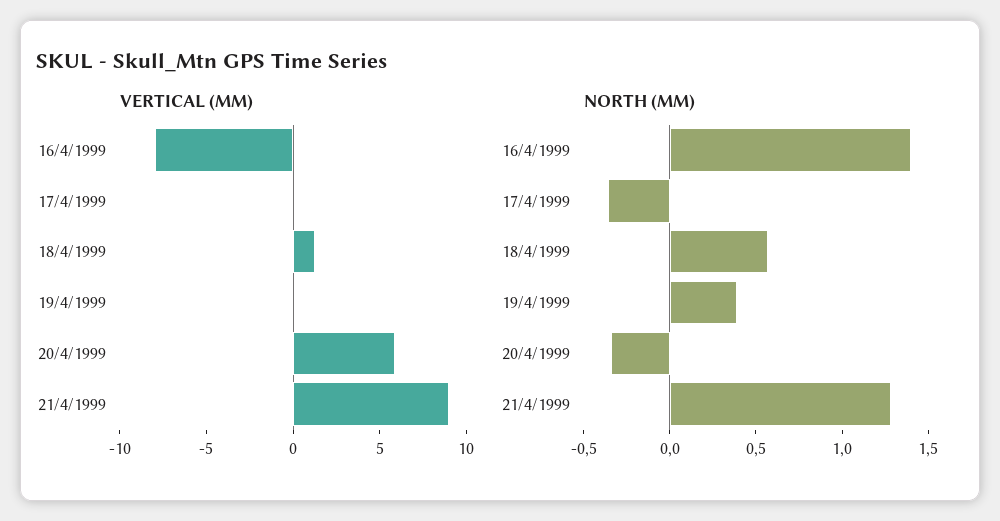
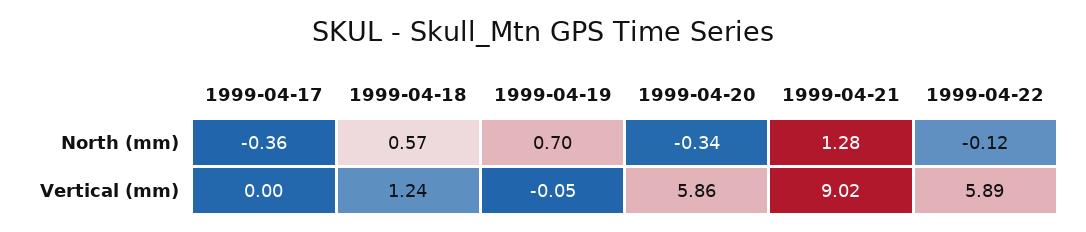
VERTICAL (MM), 16/4/1999: -8 -> none
NORTH (MM), 16/4/1999: 1.4 -> none
NORTH (MM), 19/4/1999: 0.4 -> 0.7
NORTH (MM), 1999-04-22: none -> -0.12
VERTICAL (MM), 1999-04-22: none -> 5.89

